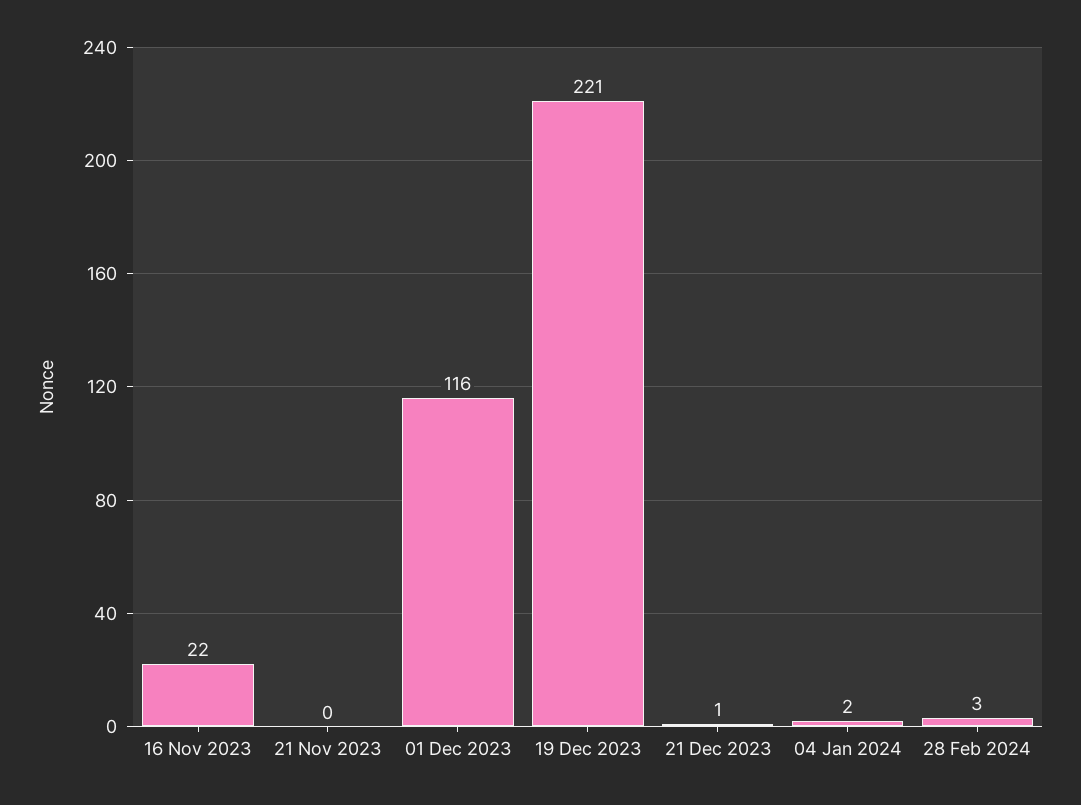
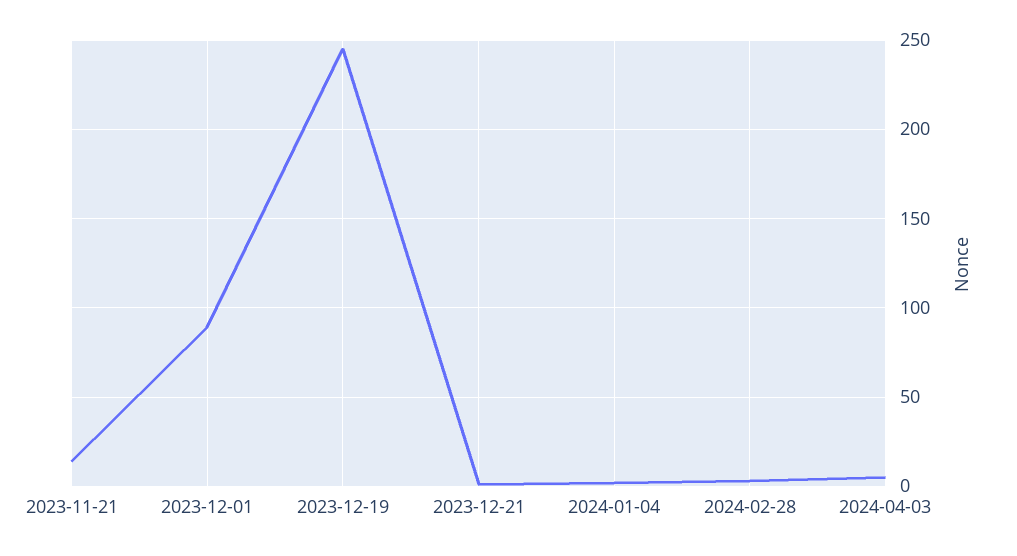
16 Nov 2023: 22 -> none
21 Nov 2023: 0 -> 15
01 Dec 2023: 116 -> 90
19 Dec 2023: 221 -> 245
2024-04-03: none -> 5

